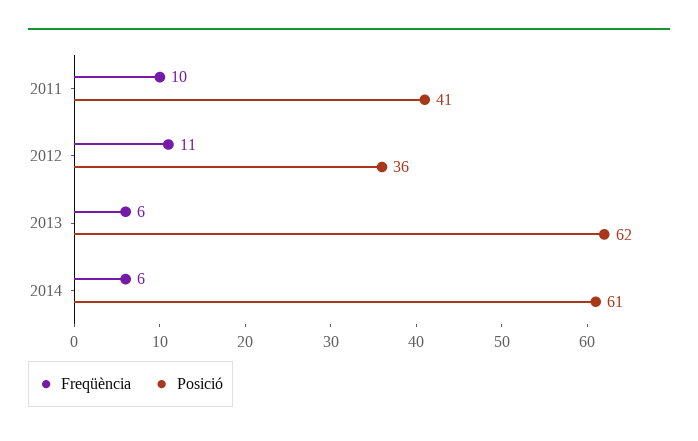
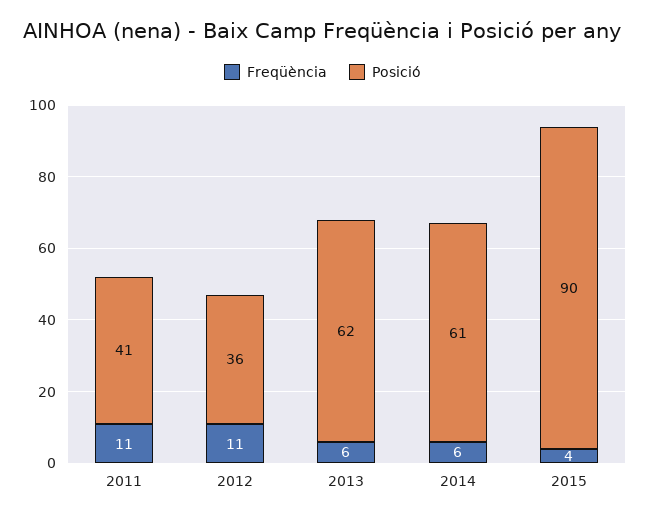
Freqüència, 2011: 10 -> 11
Freqüència, 2015: none -> 4
Posició, 2015: none -> 90

